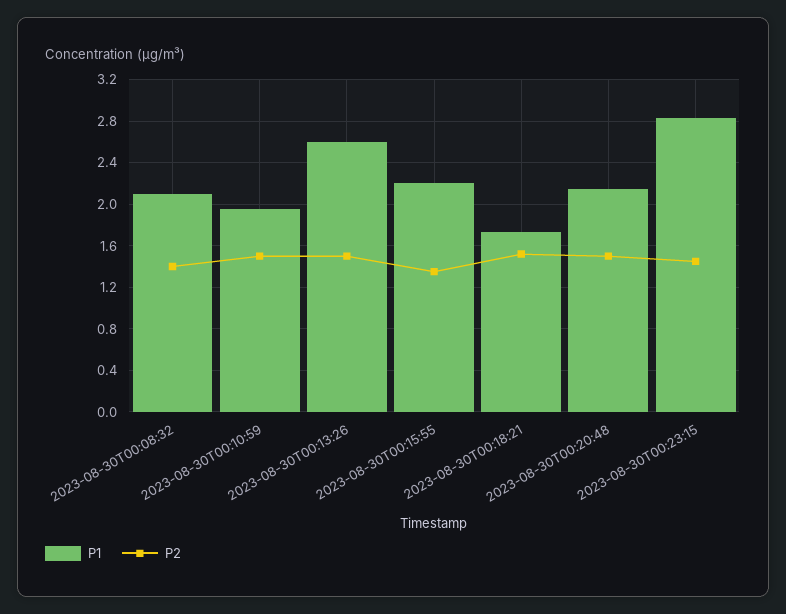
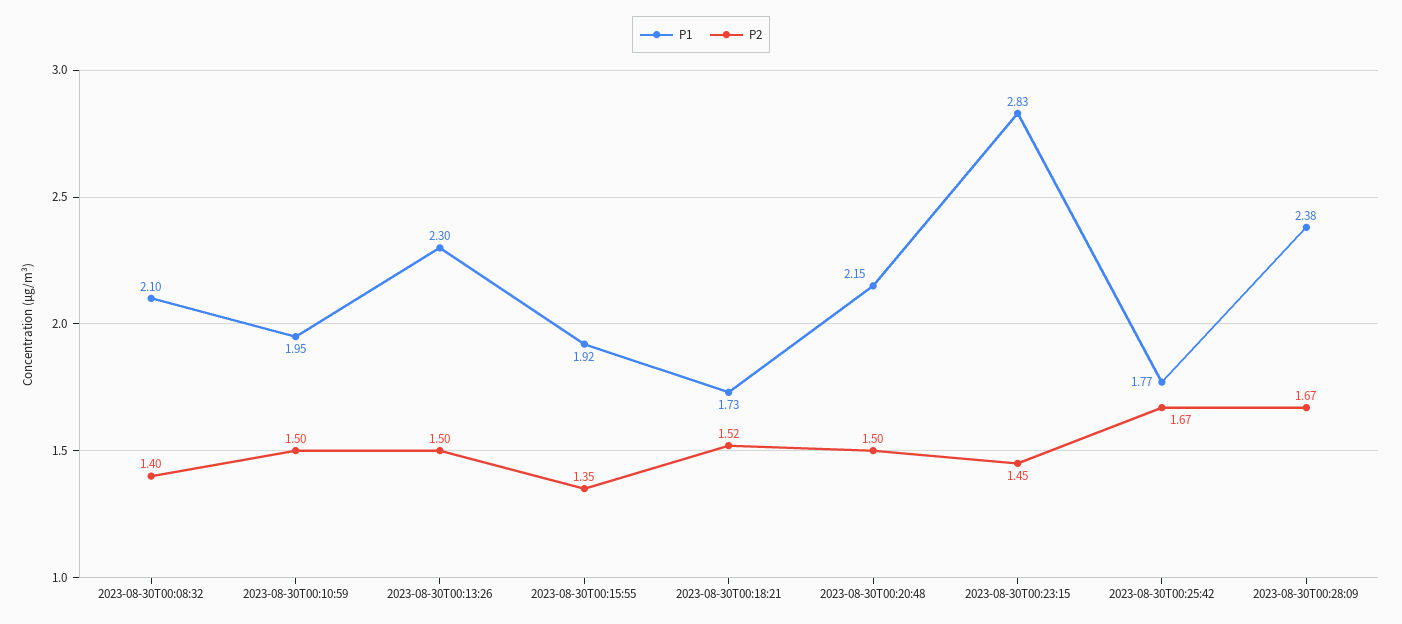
P1, 2023-08-30T00:13:26: 2.6 -> 2.3
P1, 2023-08-30T00:15:55: 2.2 -> 1.92
P1, 2023-08-30T00:25:42: none -> 1.77
P2, 2023-08-30T00:25:42: none -> 1.67
P1, 2023-08-30T00:28:09: none -> 2.38
P2, 2023-08-30T00:28:09: none -> 1.67

